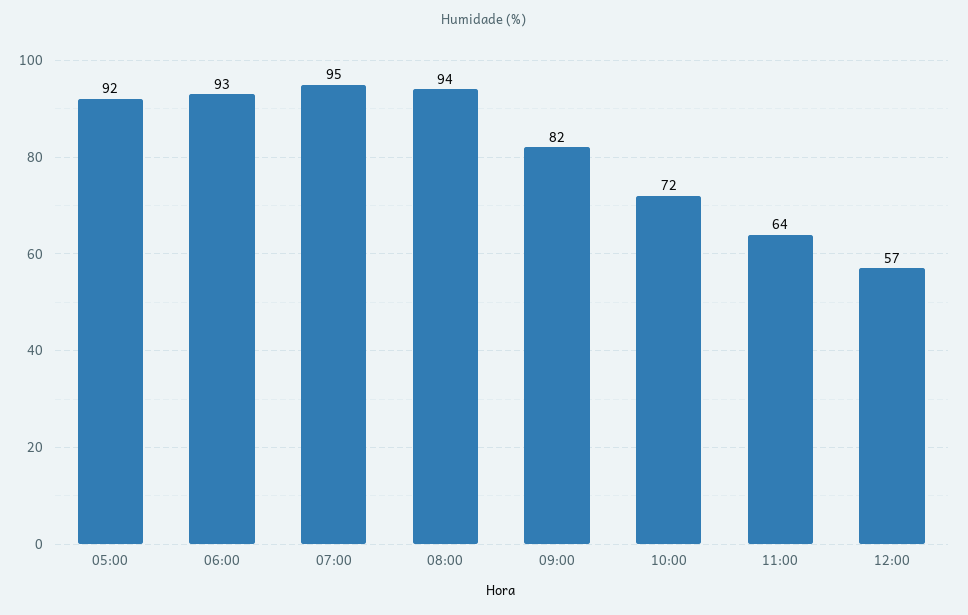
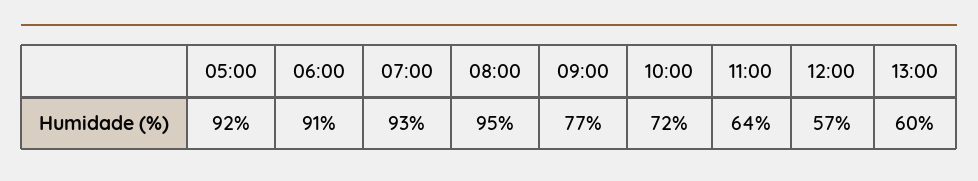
06:00: 93 -> 91
07:00: 95 -> 93
08:00: 94 -> 95
09:00: 82 -> 77
13:00: none -> 60

